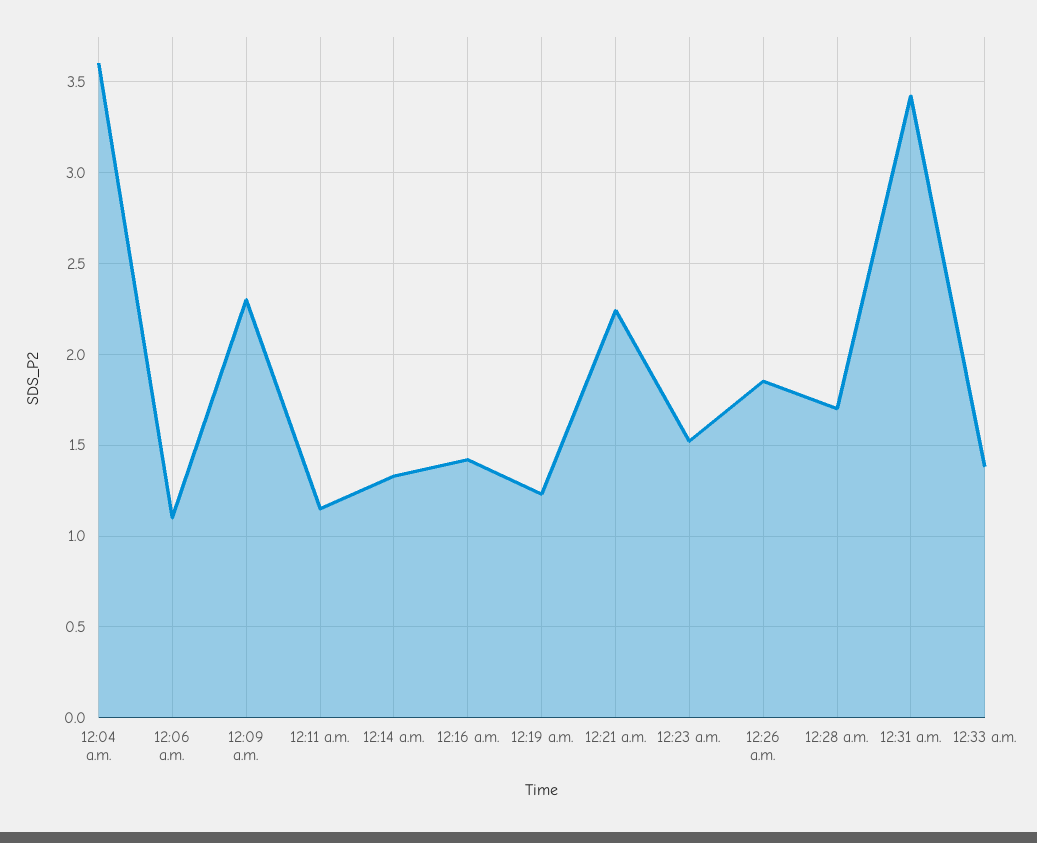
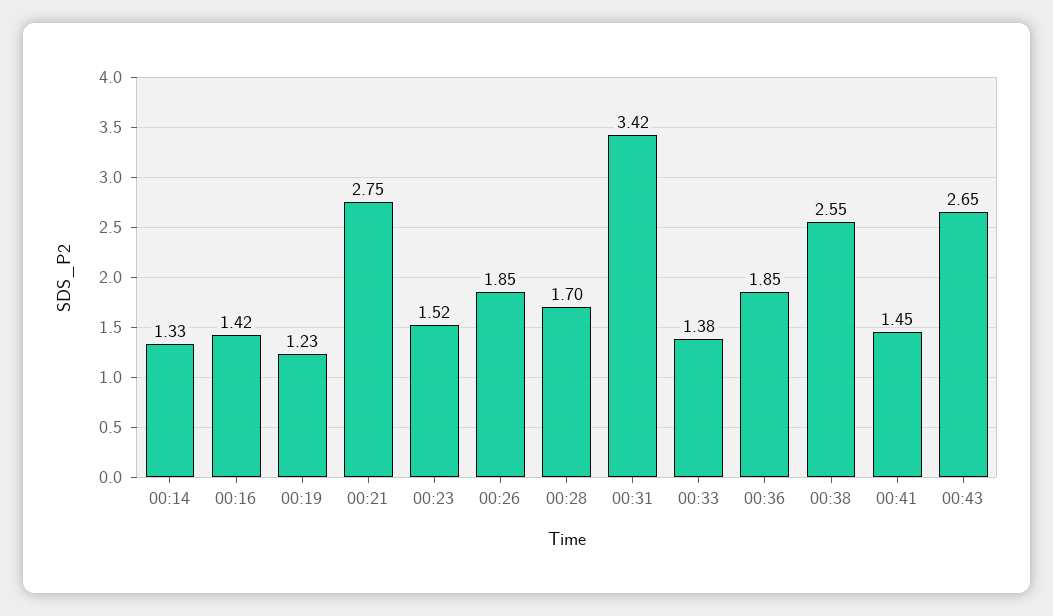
12:04 a.m.: 3.6 -> none
12:06 a.m.: 1.1 -> none
12:09 a.m.: 2.3 -> none
12:11 a.m.: 1.15 -> none
12:21 a.m.: 2.25 -> 2.75
00:36: none -> 1.85
00:38: none -> 2.55
00:41: none -> 1.45
00:43: none -> 2.65

